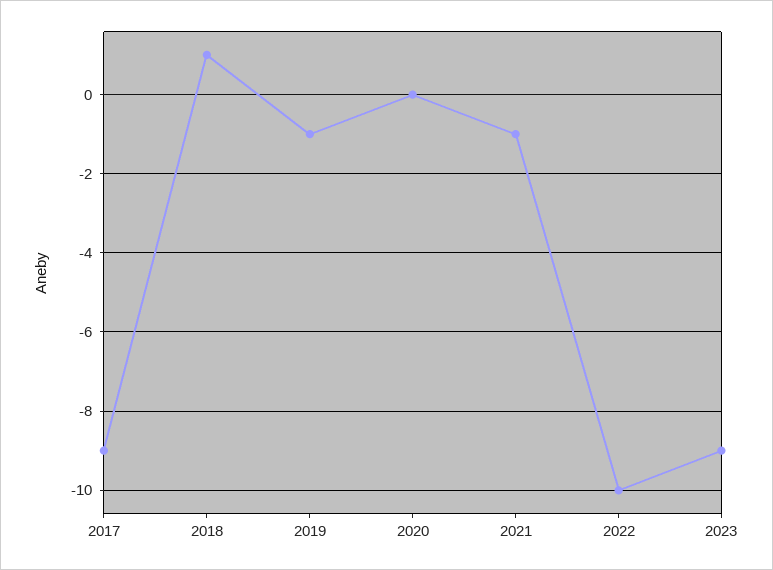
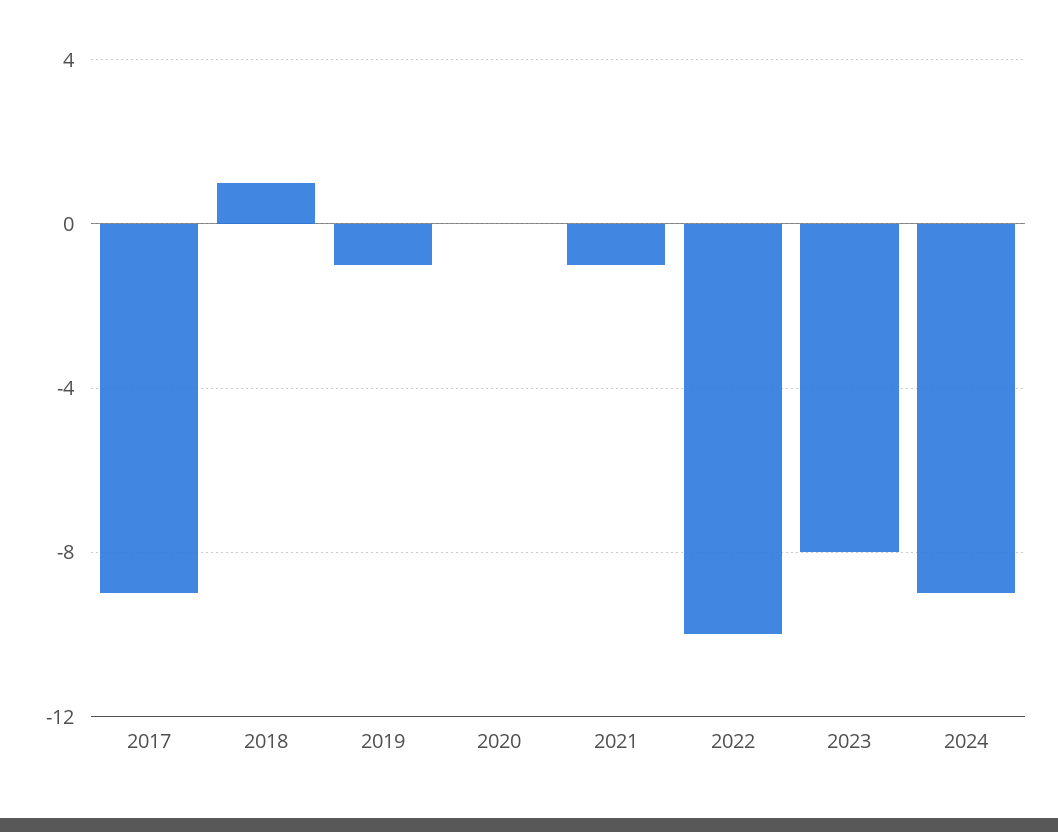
2023: -9 -> -8
2024: none -> -9

